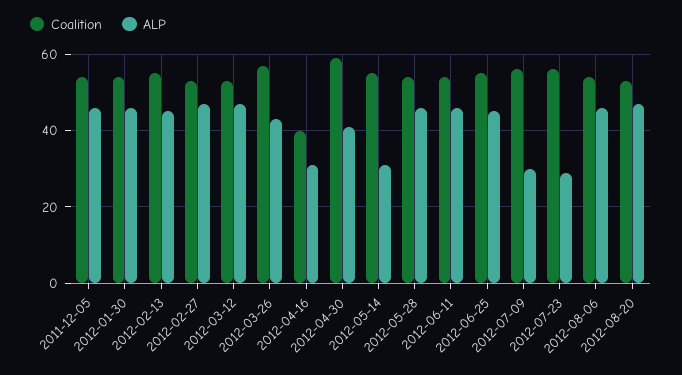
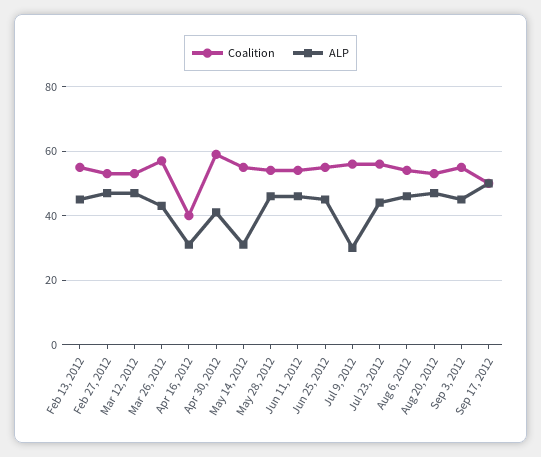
Coalition, 2011-12-05: 55 -> none
ALP, 2011-12-05: 45 -> none
Coalition, 2012-01-30: 55 -> none
ALP, 2012-01-30: 45 -> none
ALP, 2012-07-23: 30 -> 45
Coalition, Sep 3, 2012: none -> 55
ALP, Sep 3, 2012: none -> 45
Coalition, Sep 17, 2012: none -> 50
ALP, Sep 17, 2012: none -> 50

